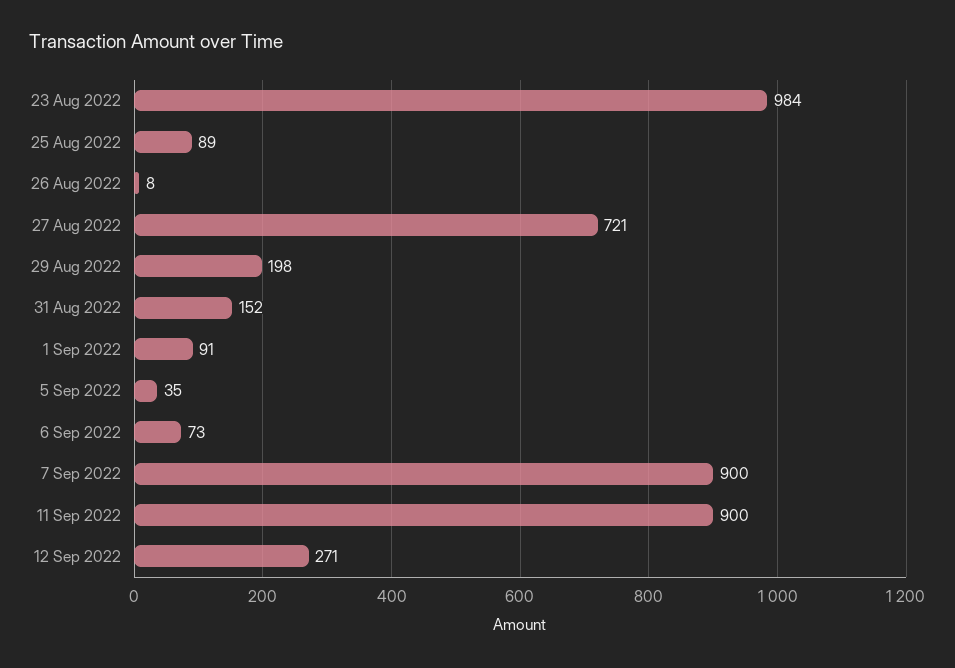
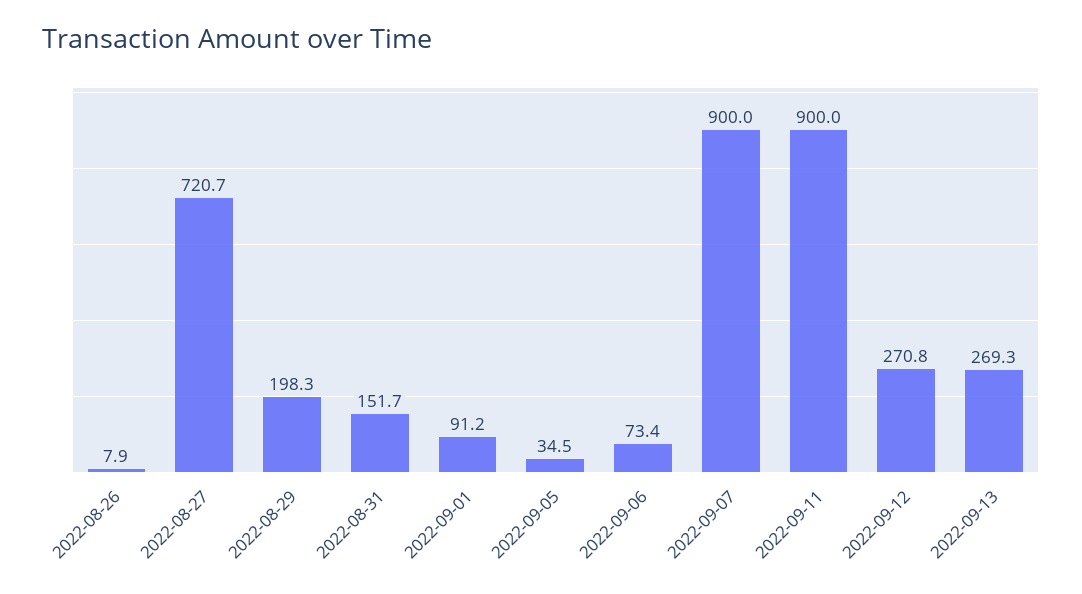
23 Aug 2022: 984 -> none
25 Aug 2022: 89 -> none
2022-09-13: none -> 269.3

